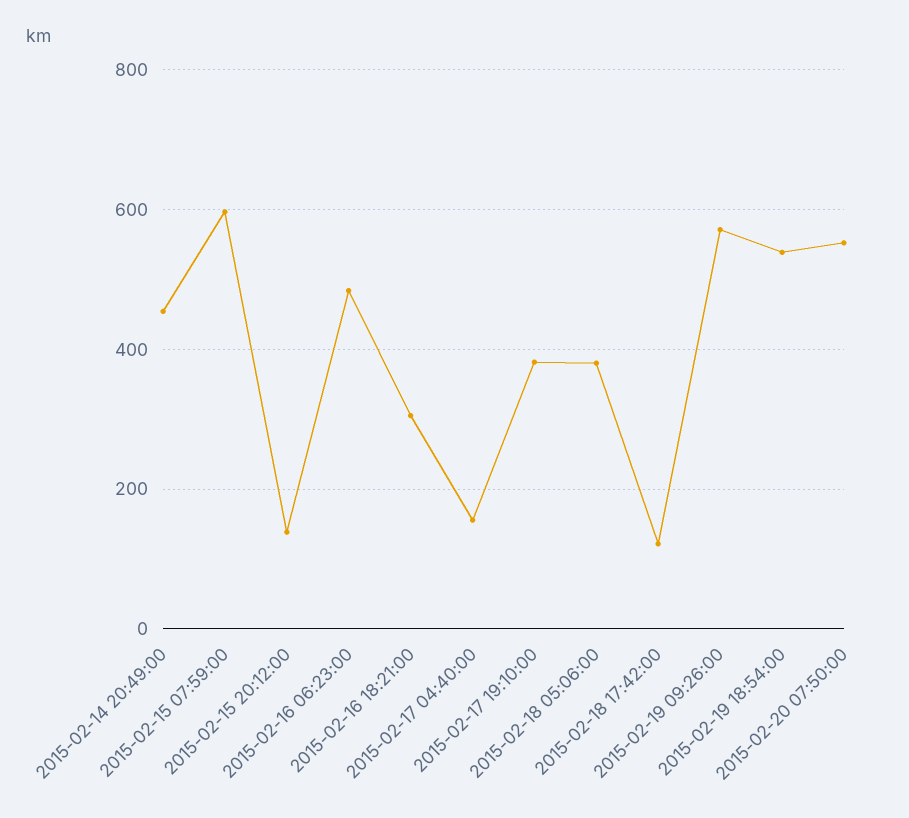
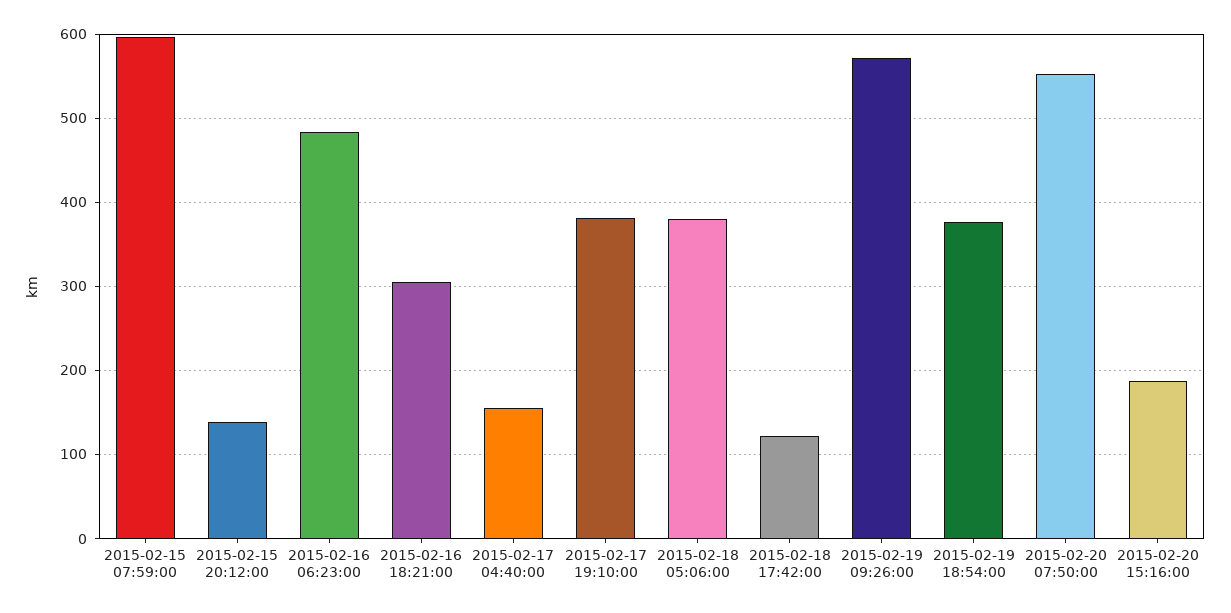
2015-02-14 20:49:00: 460 -> none
2015-02-19 18:54:00: 540 -> 380
2015-02-20 15:16:00: none -> 190

